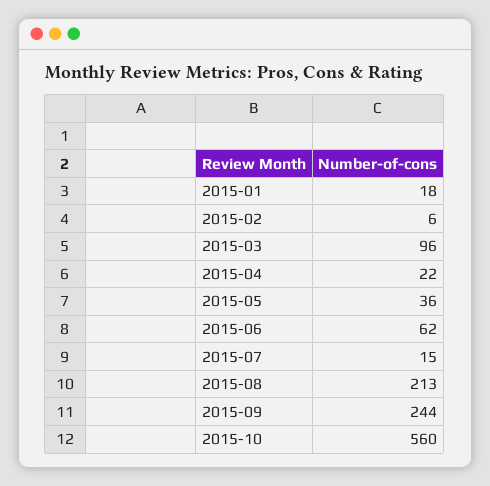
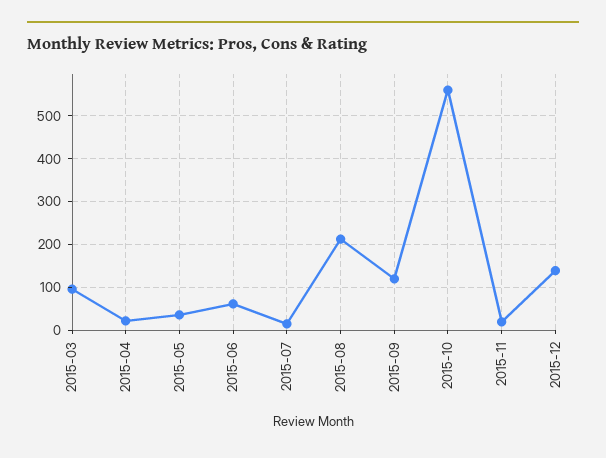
2015-01: 18 -> none
2015-02: 6 -> none
2015-09: 244 -> 120
2015-11: none -> 20
2015-12: none -> 140

